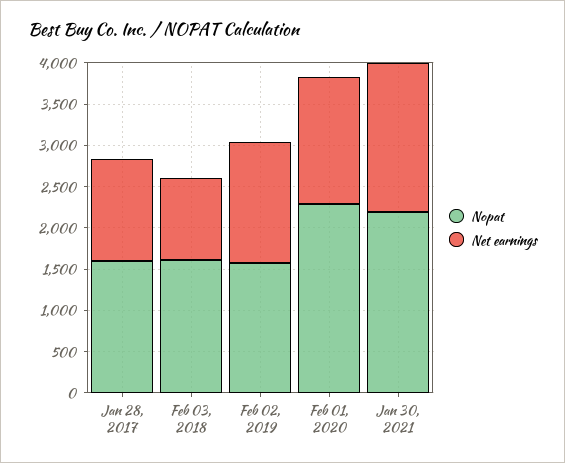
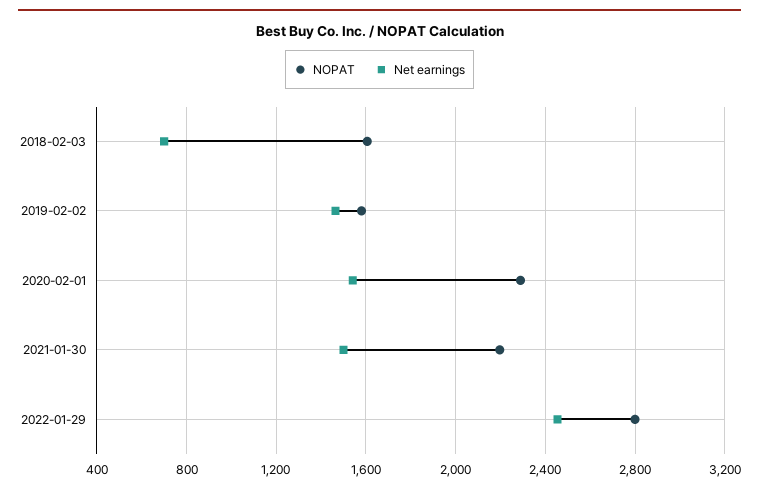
Nopat, Jan 28, 2017: 1600 -> none
Net earnings, Jan 28, 2017: 1200 -> none
Net earnings, Feb 03, 2018: 1000 -> 700
Net earnings, Jan 30, 2021: 1800 -> 1500
Nopat, 2022-01-29: none -> 2800
Net earnings, 2022-01-29: none -> 2450

